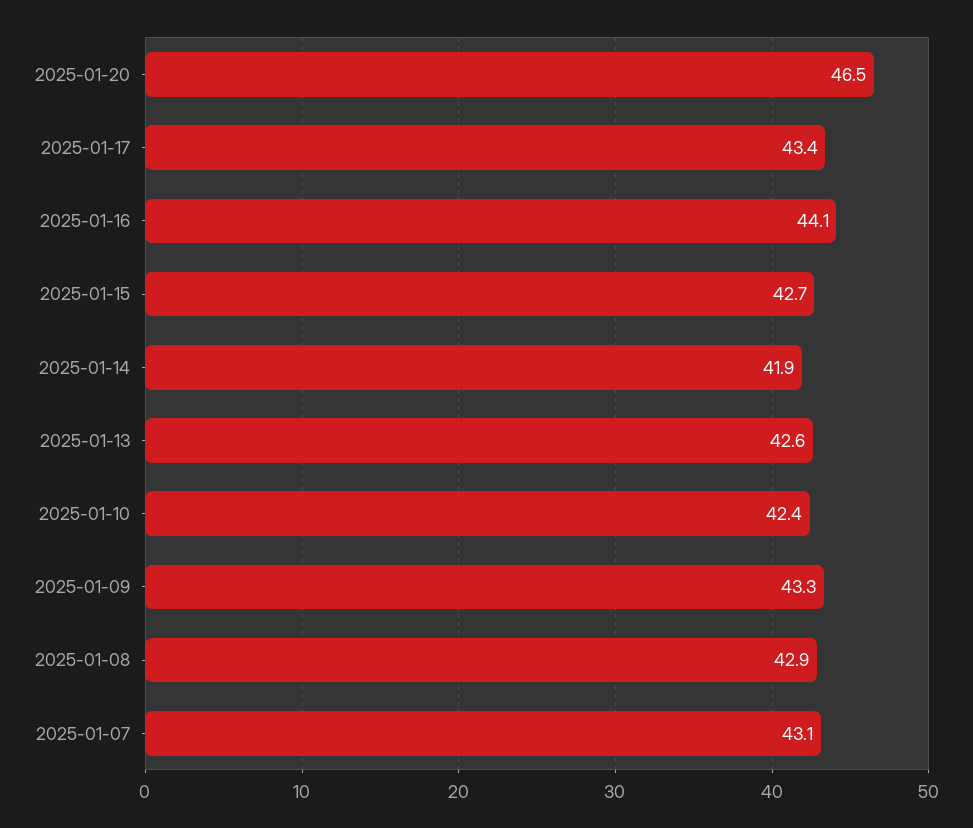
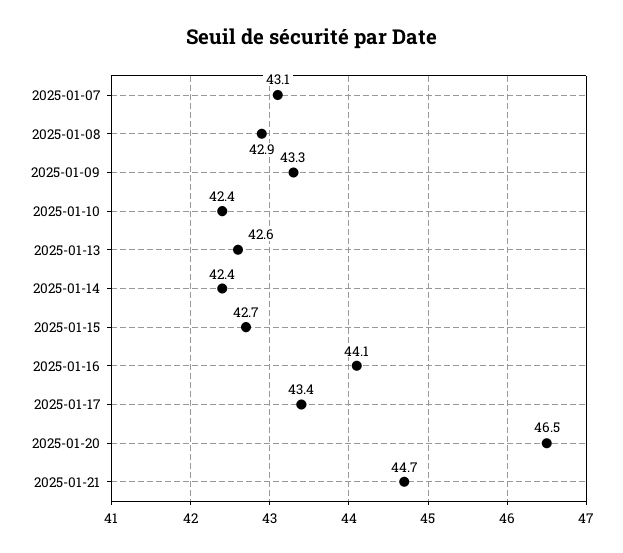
2025-01-14: 41.9 -> 42.4
2025-01-21: none -> 44.7

